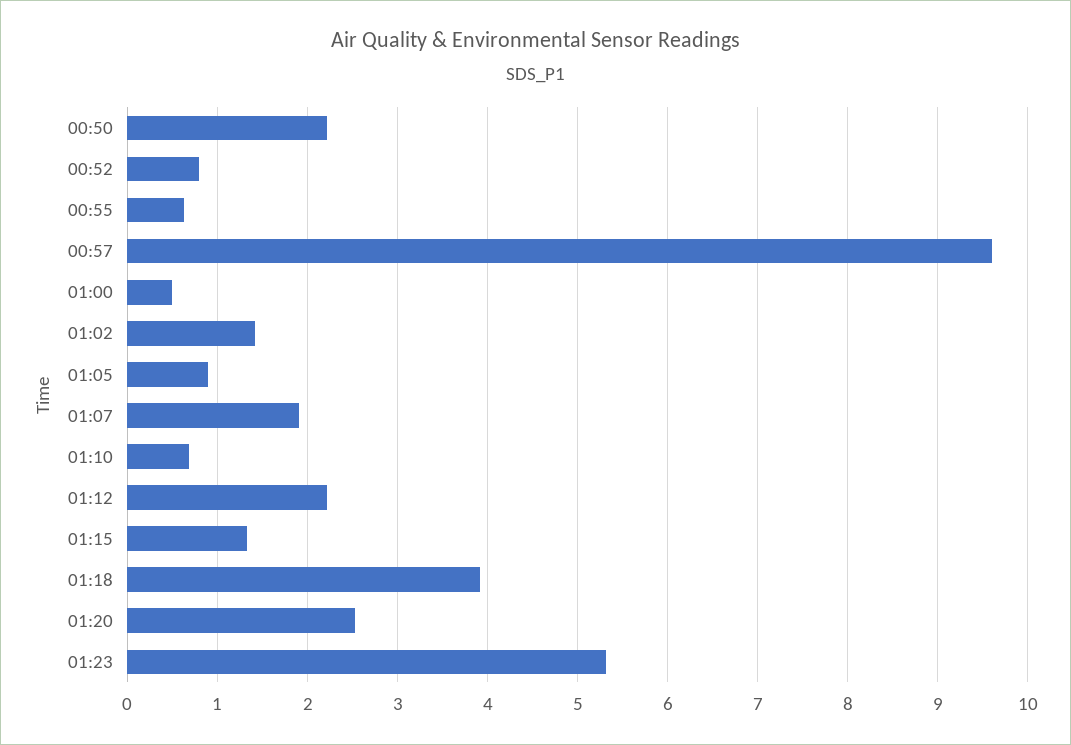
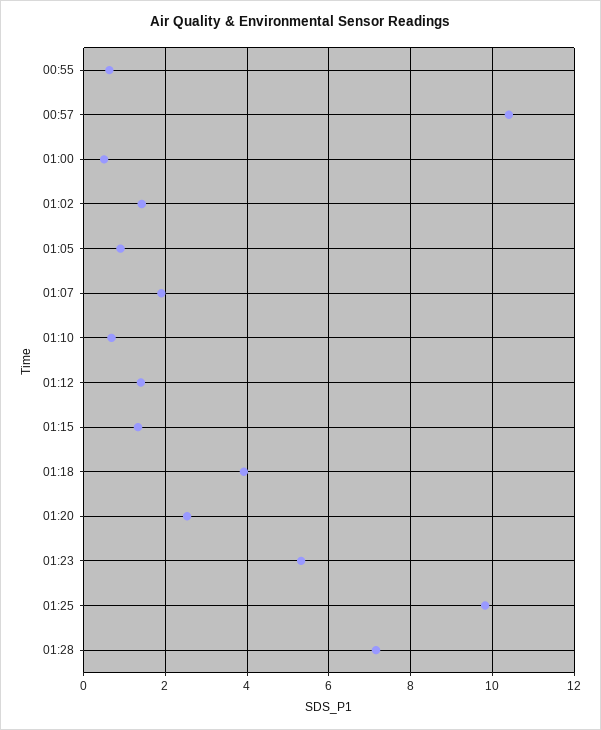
00:50: 2.2 -> none
00:52: 0.8 -> none
00:57: 9.6 -> 10.4
01:12: 2.2 -> 1.4
01:25: none -> 9.8
01:28: none -> 7.2

